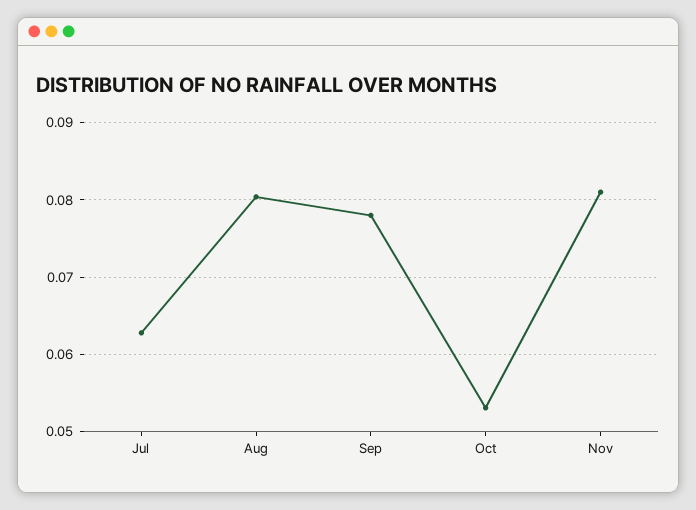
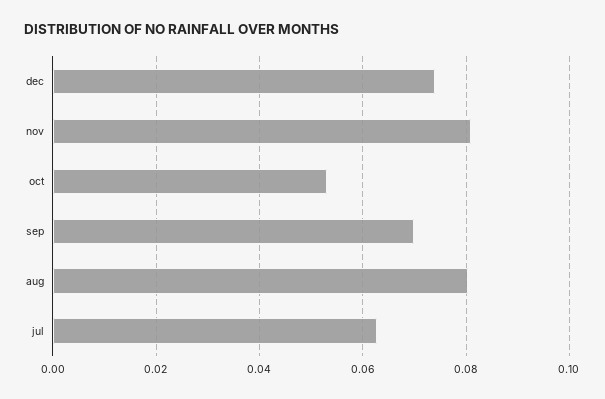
Sep: 0.078 -> 0.07
dec: none -> 0.074

